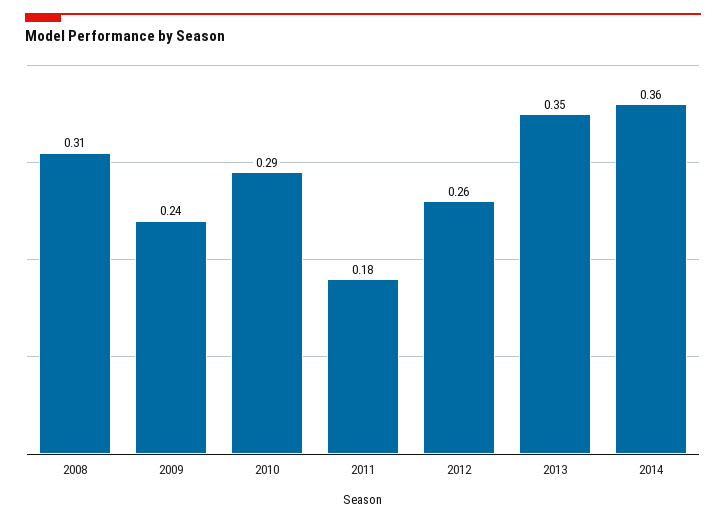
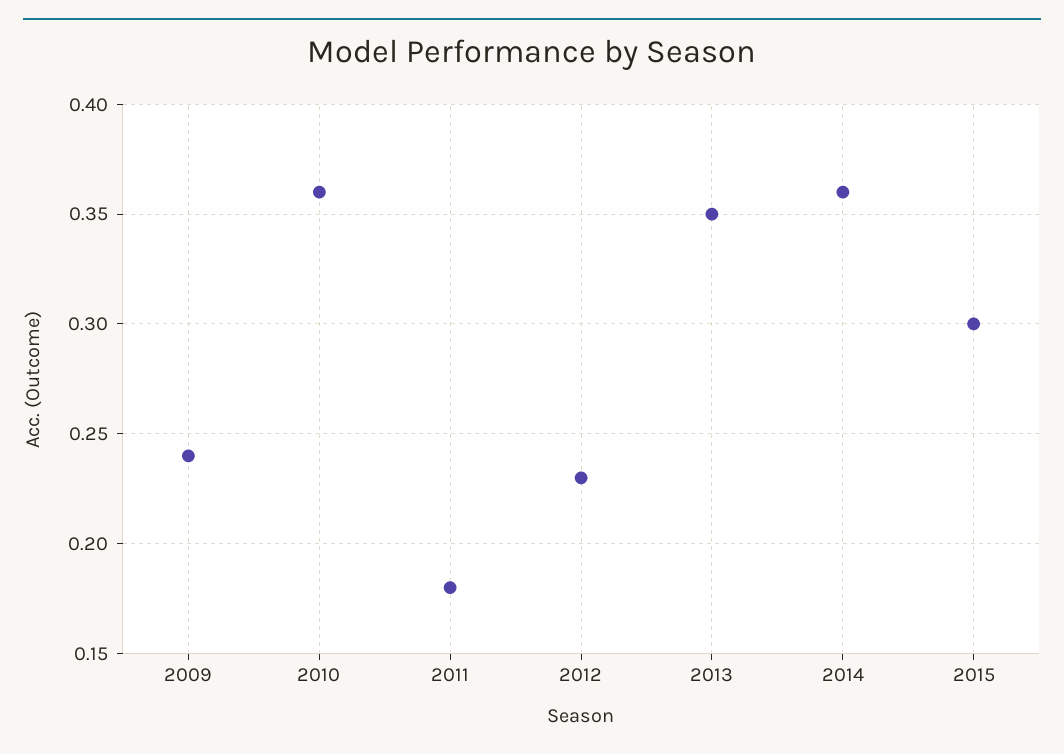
2008: 0.31 -> none
2010: 0.29 -> 0.36
2012: 0.26 -> 0.23
2015: none -> 0.3

